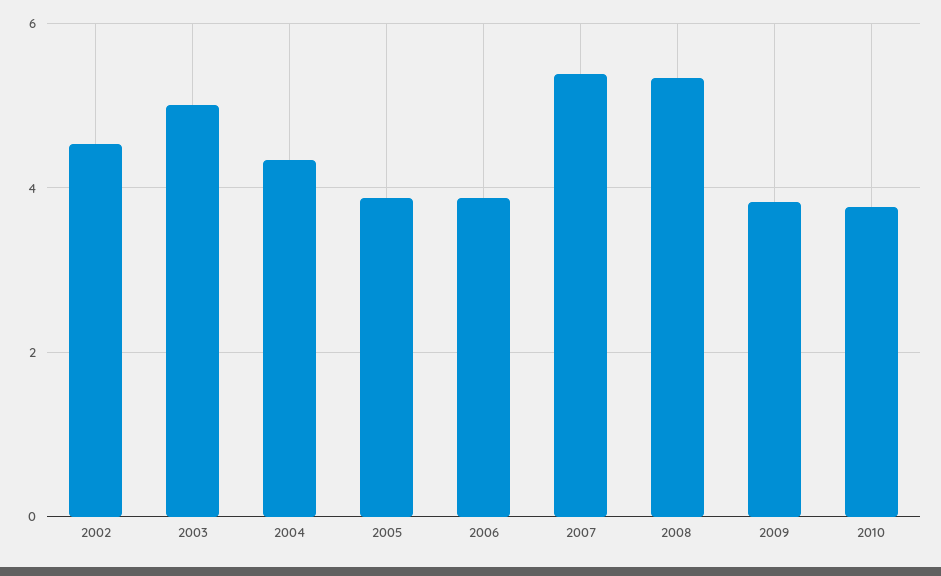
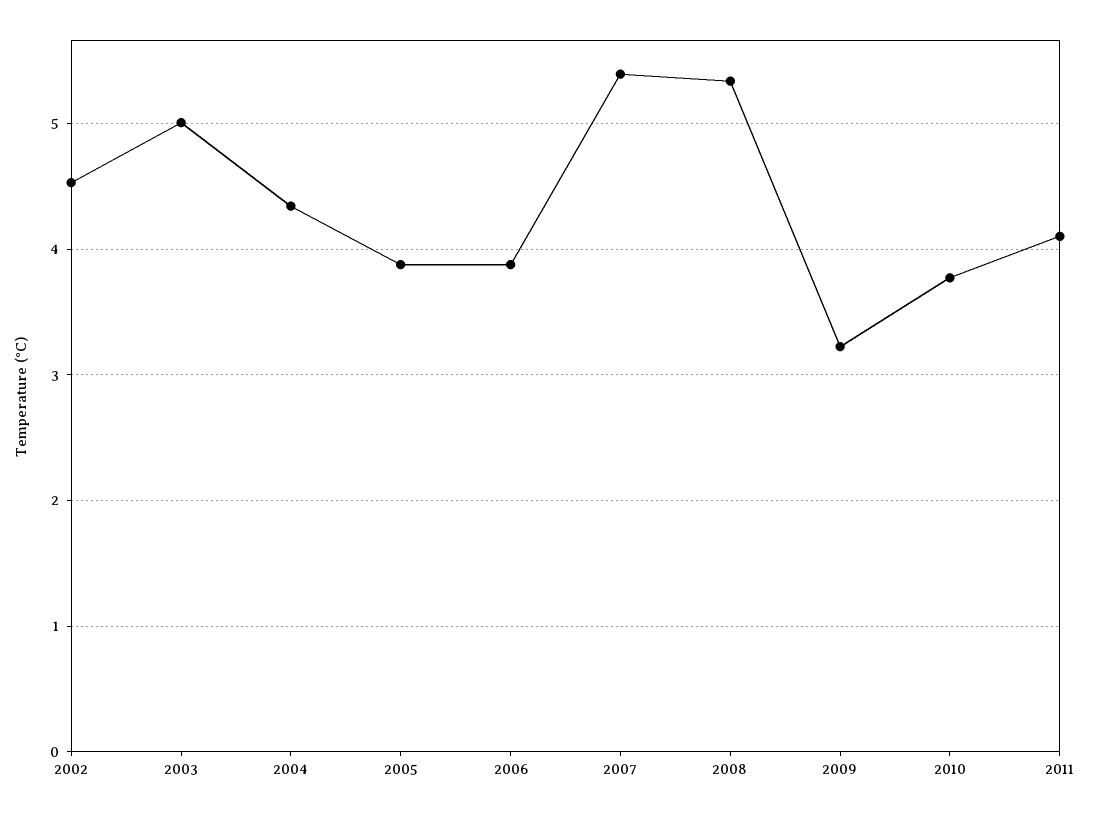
2009: 3.8 -> 3.2
2011: none -> 4.1

